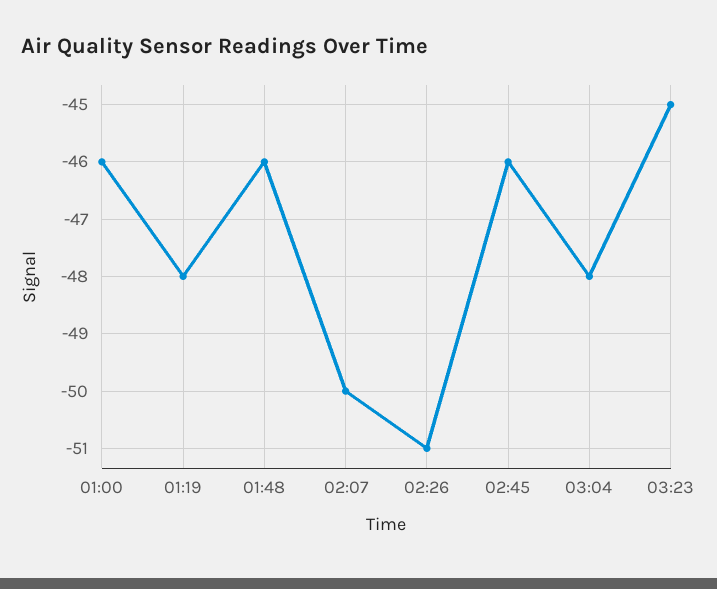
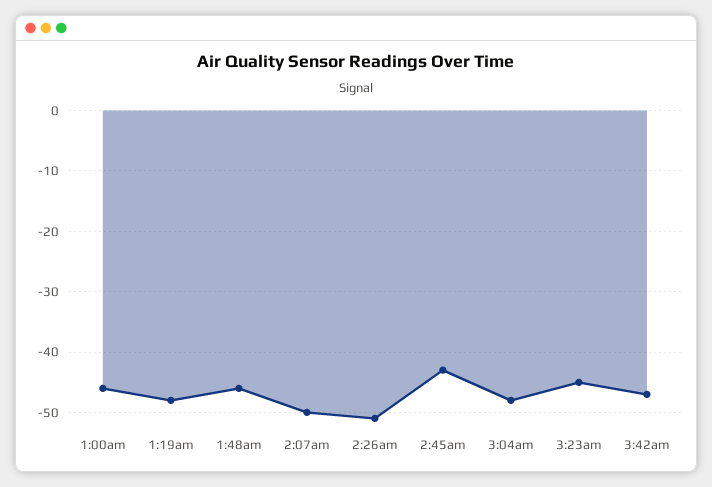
02:45: -46 -> -43
3:42am: none -> -47

